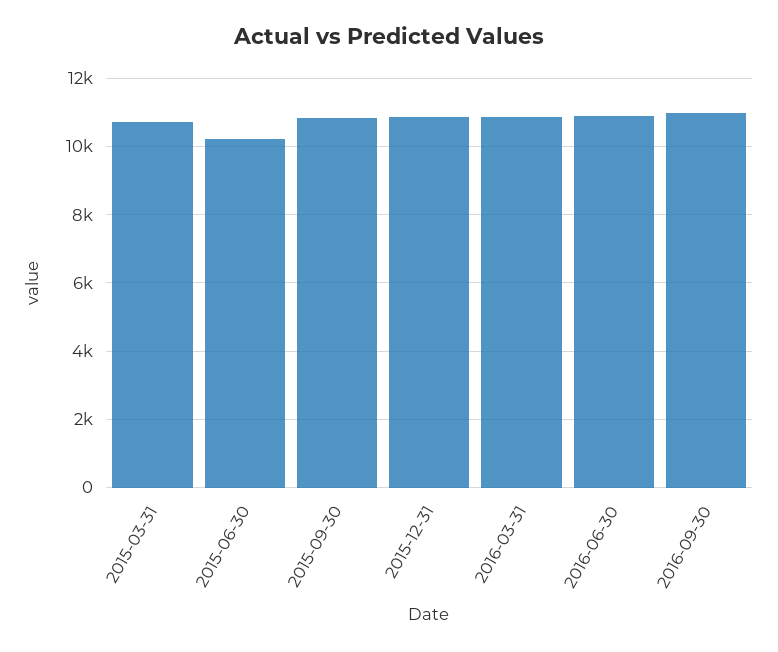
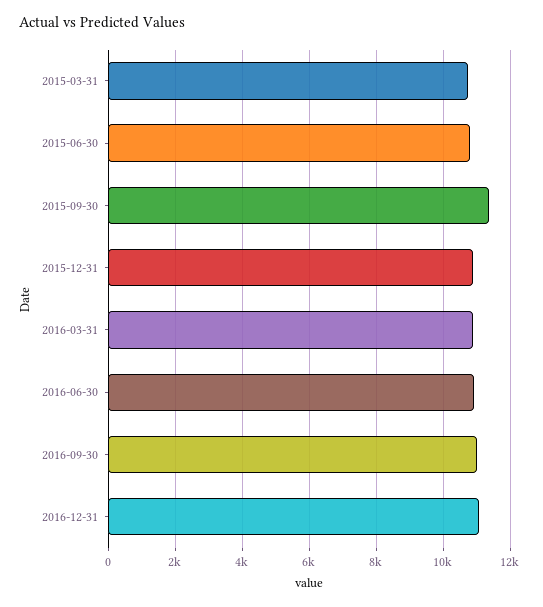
2015-06-30: 10200 -> 10800
2015-09-30: 10800 -> 11400
2016-12-31: none -> 11000

